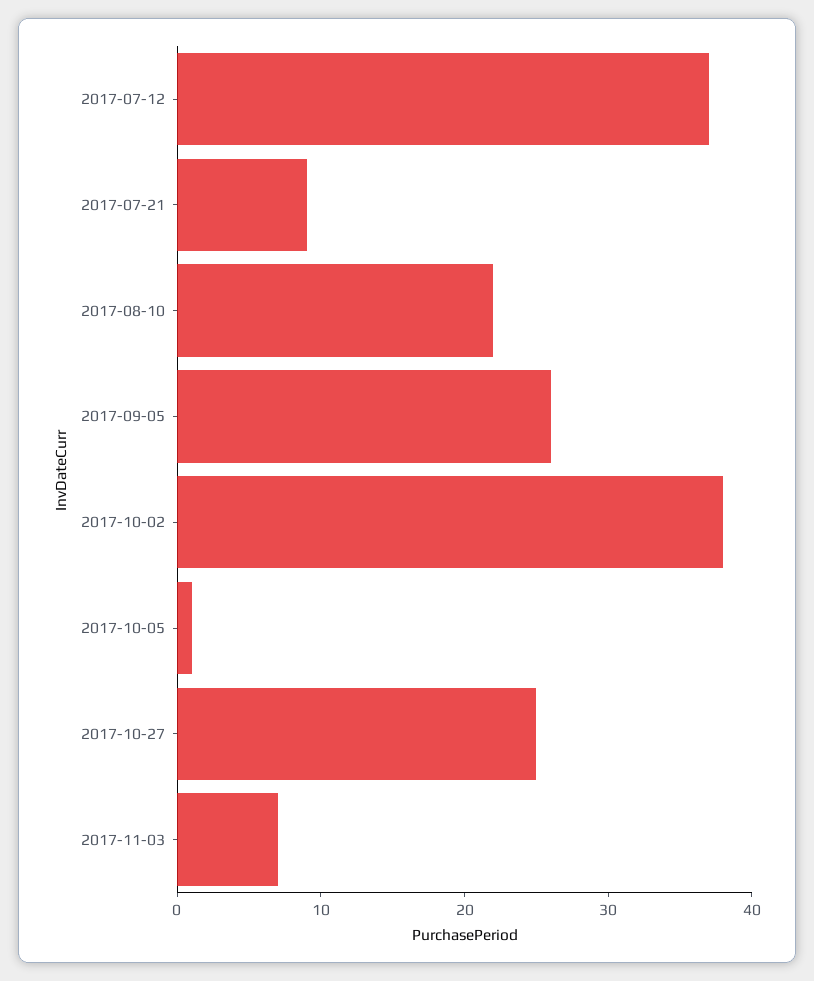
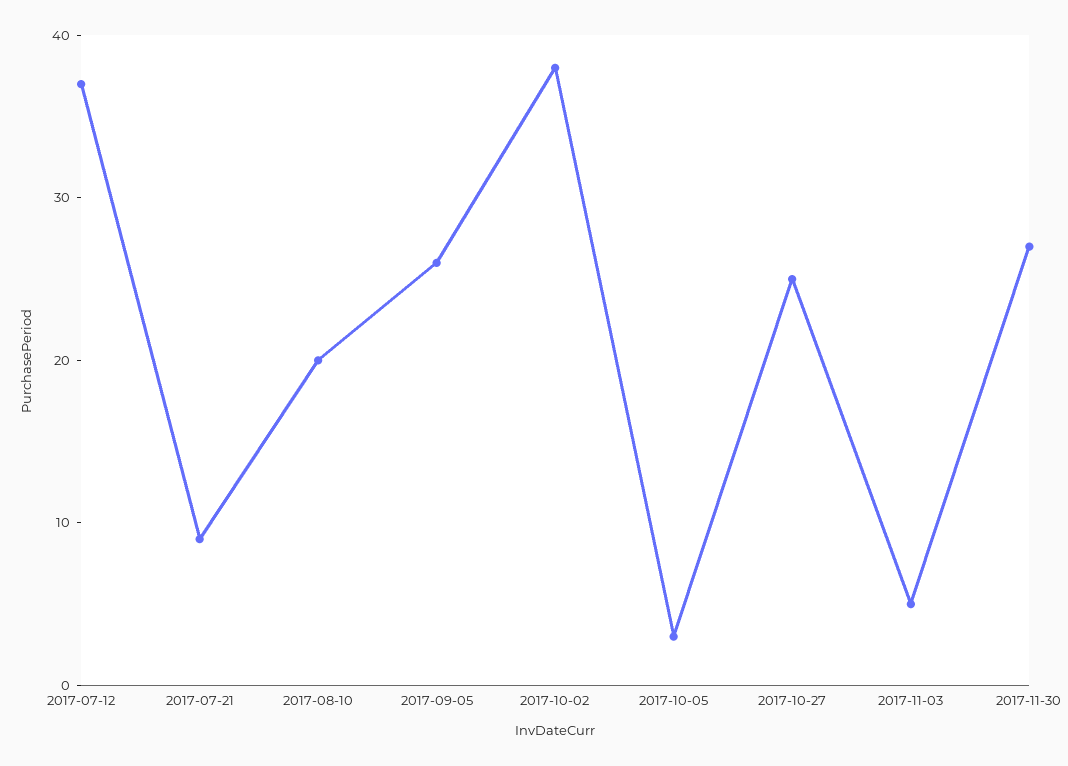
2017-08-10: 22 -> 20
2017-10-05: 1 -> 3
2017-11-03: 7 -> 5
2017-11-30: none -> 27

